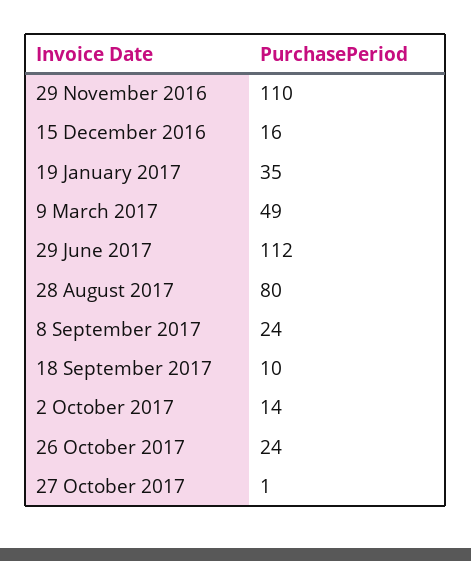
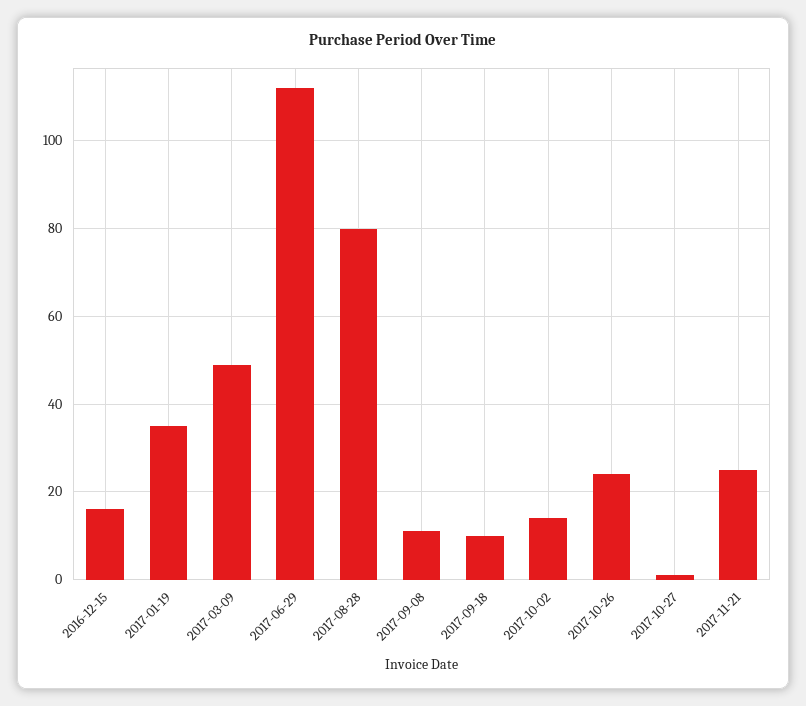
29 November 2016: 110 -> none
8 September 2017: 24 -> 10
2017-11-21: none -> 25

